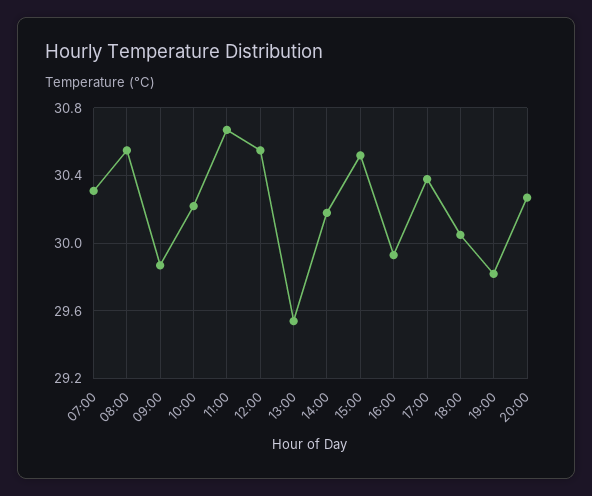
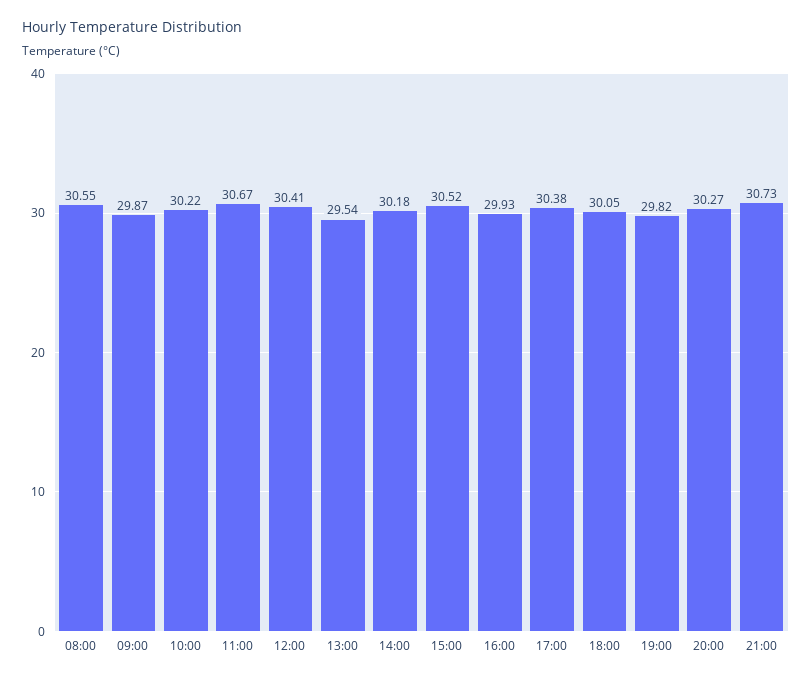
07:00: 30.3 -> none
12:00: 30.55 -> 30.41
21:00: none -> 30.73

